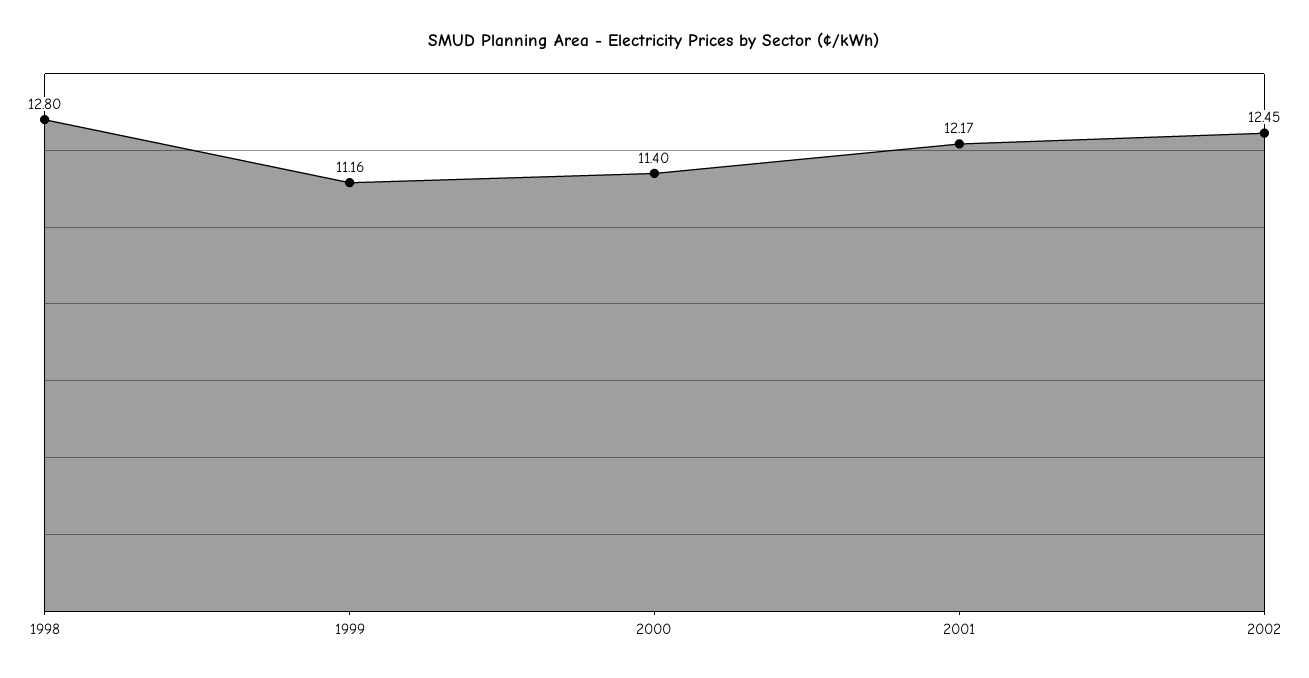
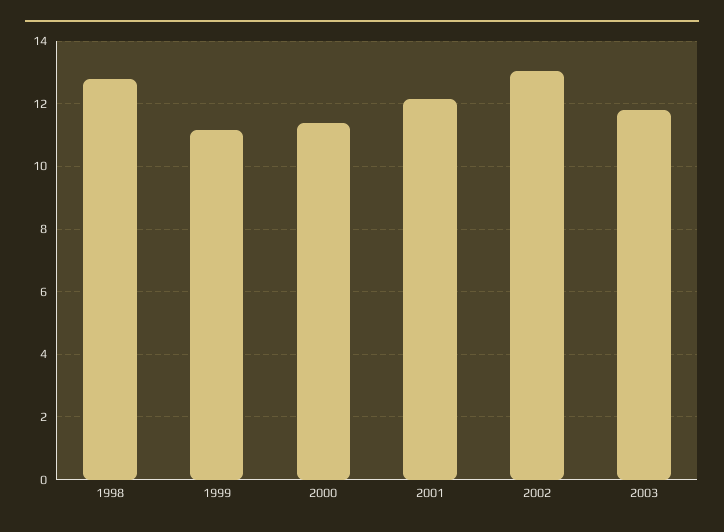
2002: 12.45 -> 13
2003: none -> 11.8

